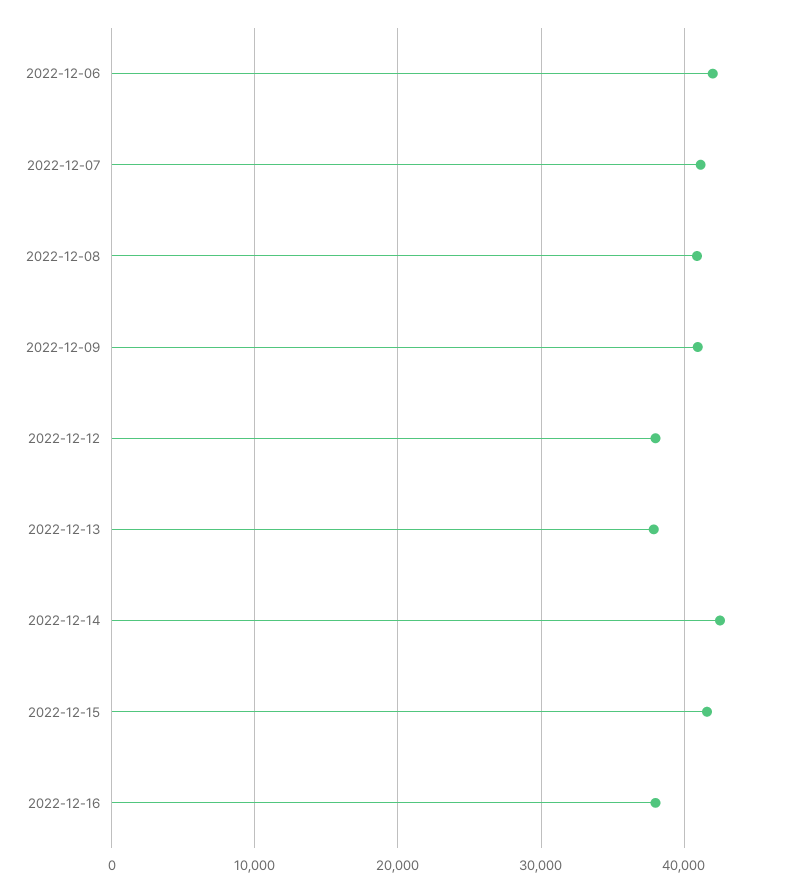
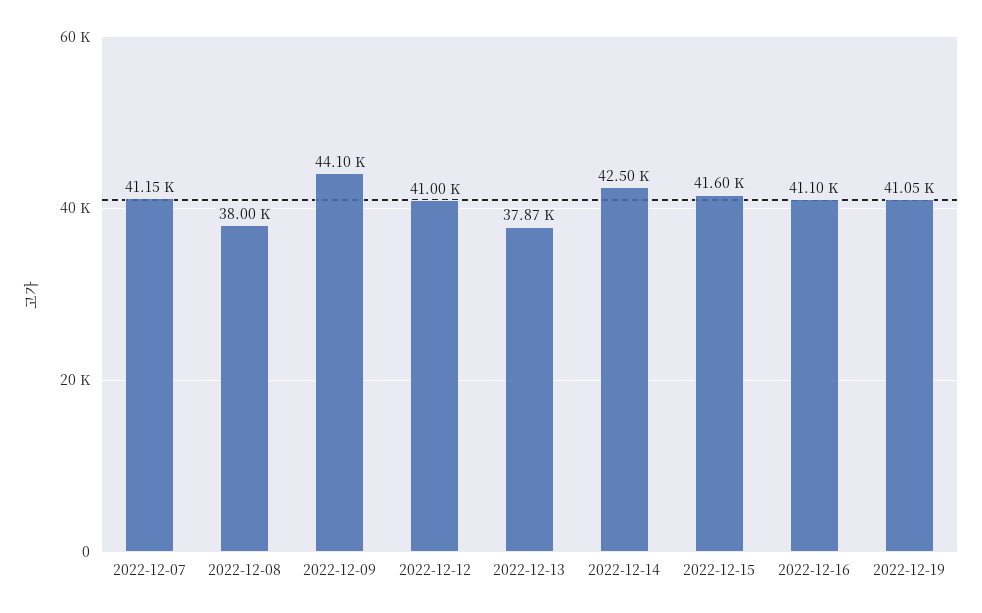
2022-12-06: 42000 -> none
2022-12-08: 41000 -> 38000
2022-12-09: 41000 -> 44100
2022-12-12: 38000 -> 41000
2022-12-16: 38000 -> 41100
2022-12-19: none -> 41050

